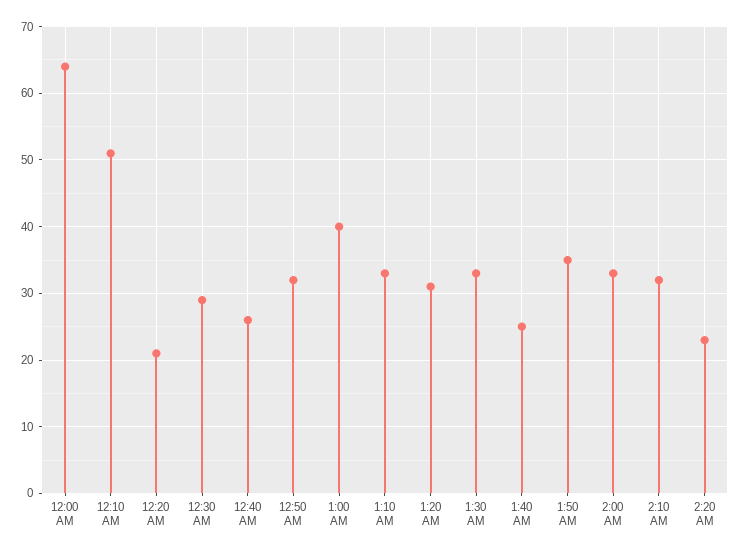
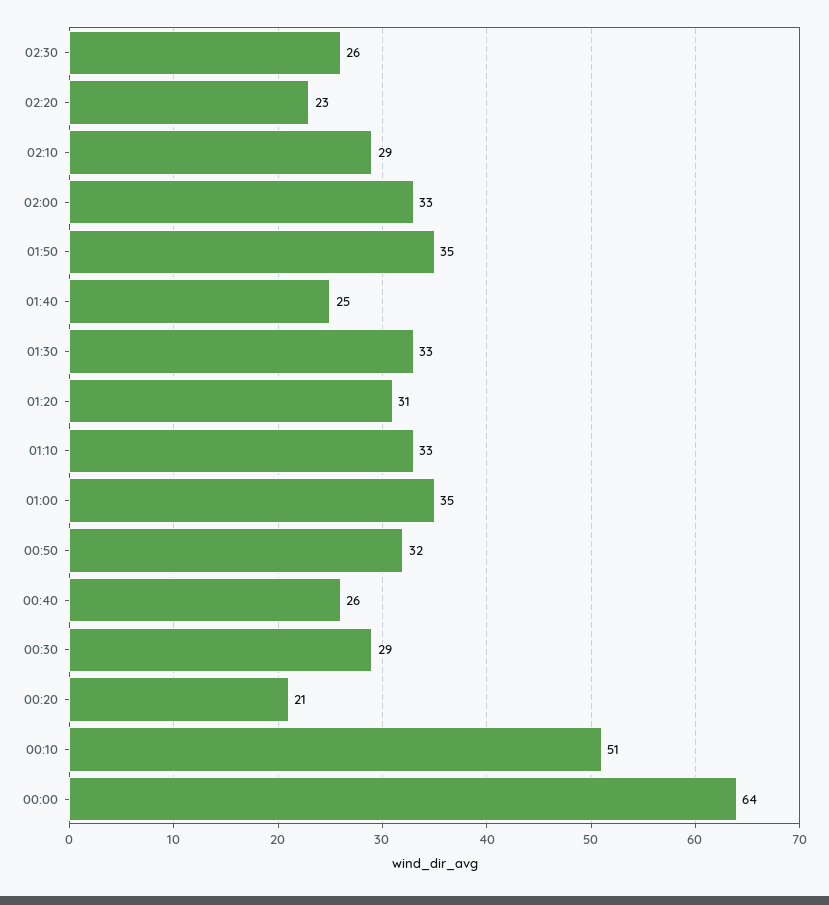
1:00 AM: 40 -> 35
2:10 AM: 32 -> 29
02:30: none -> 26

